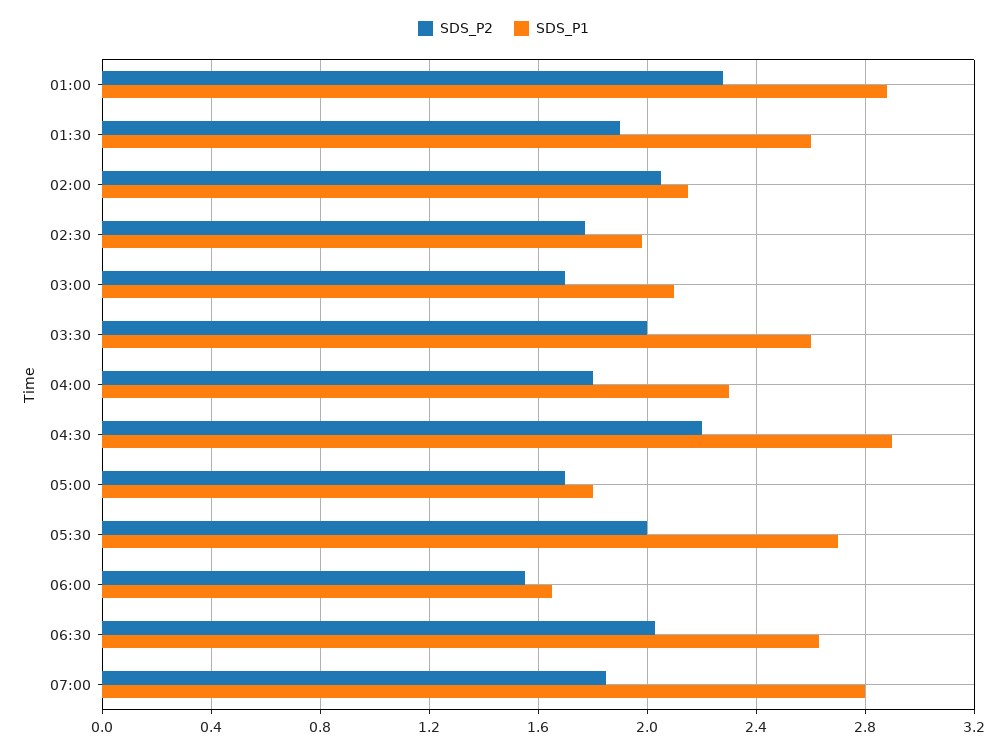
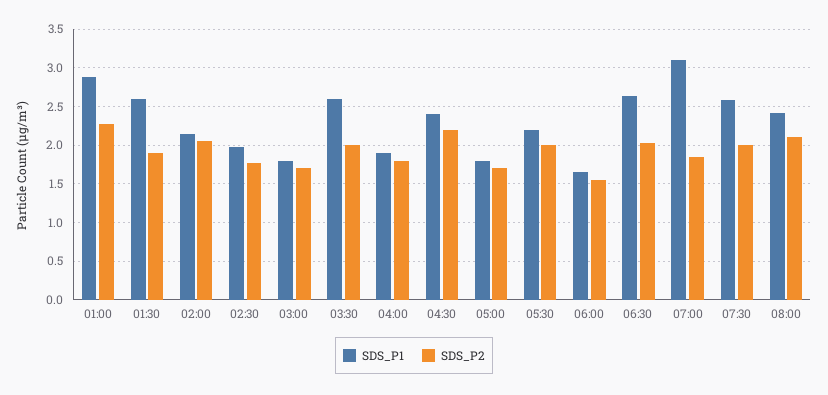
SDS_P1, 03:00: 2.1 -> 1.8
SDS_P1, 04:00: 2.3 -> 1.9
SDS_P1, 04:30: 2.9 -> 2.4
SDS_P1, 05:30: 2.7 -> 2.2
SDS_P1, 07:00: 2.8 -> 3.1
SDS_P1, 07:30: none -> 2.6
SDS_P2, 07:30: none -> 2
SDS_P1, 08:00: none -> 2.4
SDS_P2, 08:00: none -> 2.1

